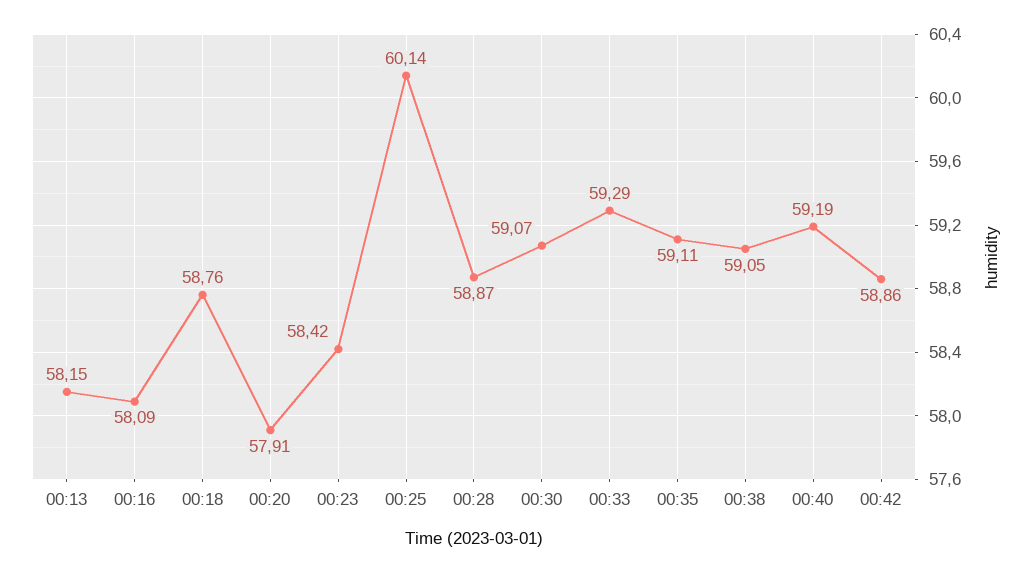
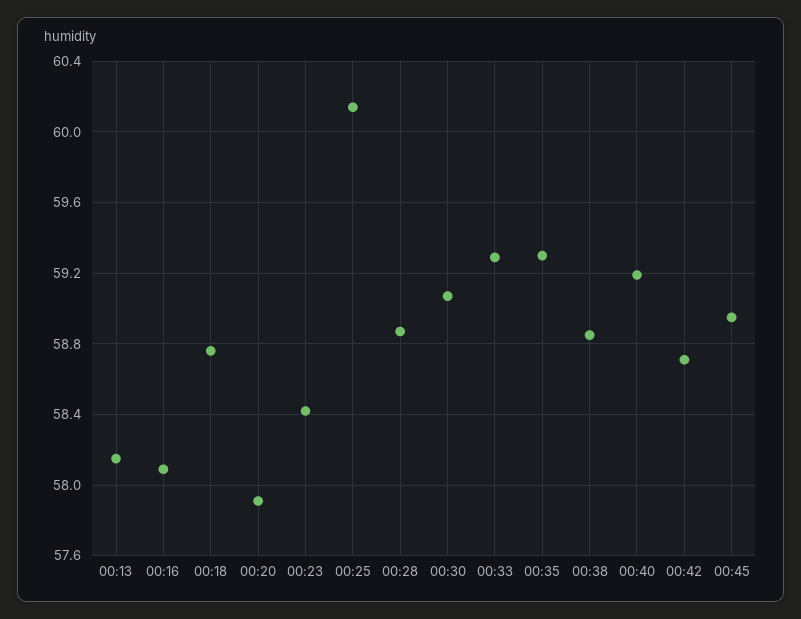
00:35: 59.11 -> 59.3
00:38: 59.05 -> 58.85
00:42: 58.86 -> 58.7
00:45: none -> 58.95

